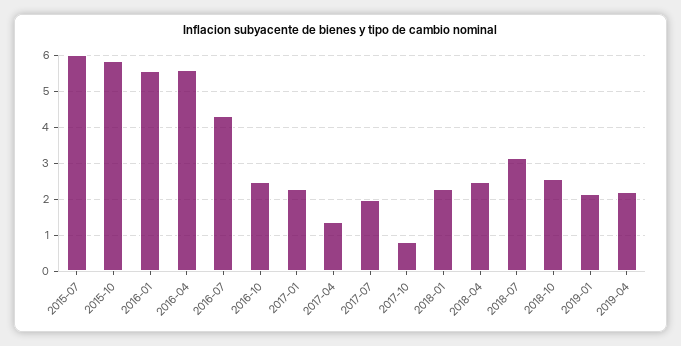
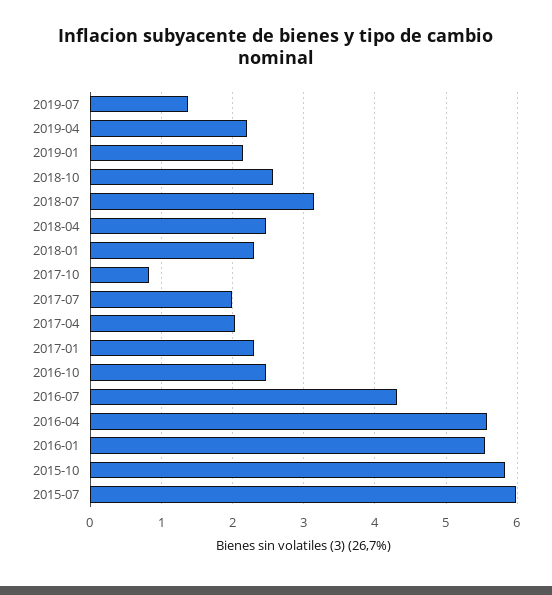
2017-04: 1.4 -> 2
2019-07: none -> 1.4

